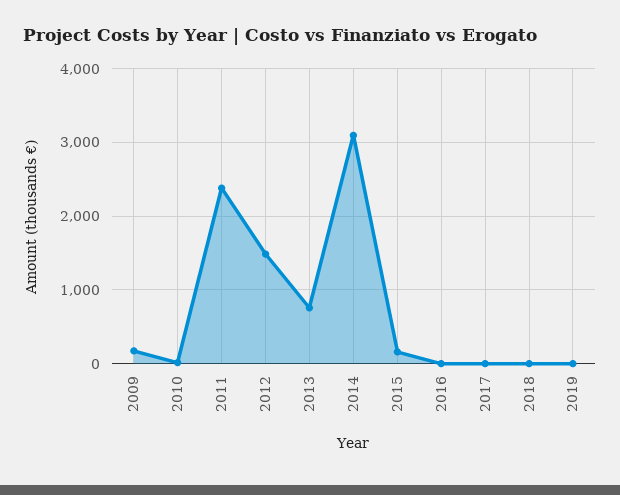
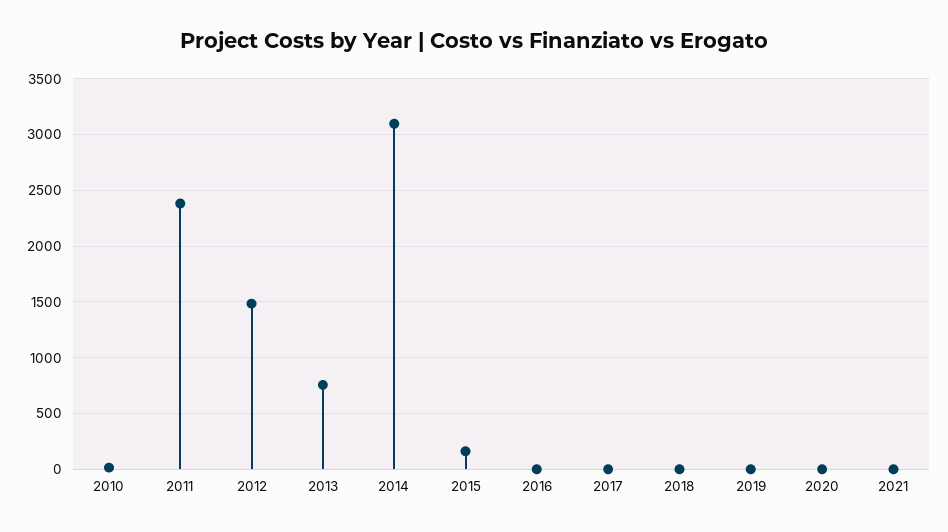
2009: 200 -> none
2020: none -> 0
2021: none -> 0

